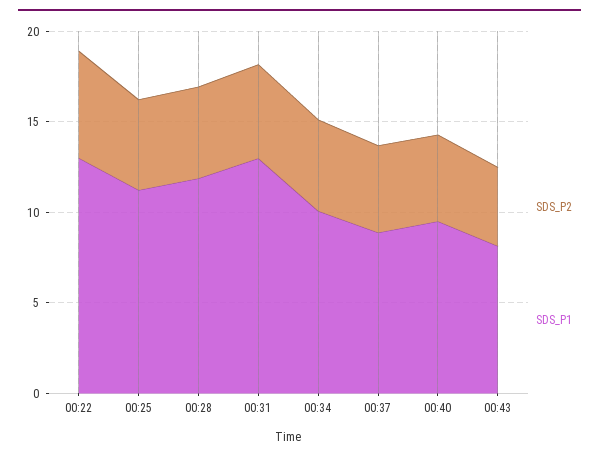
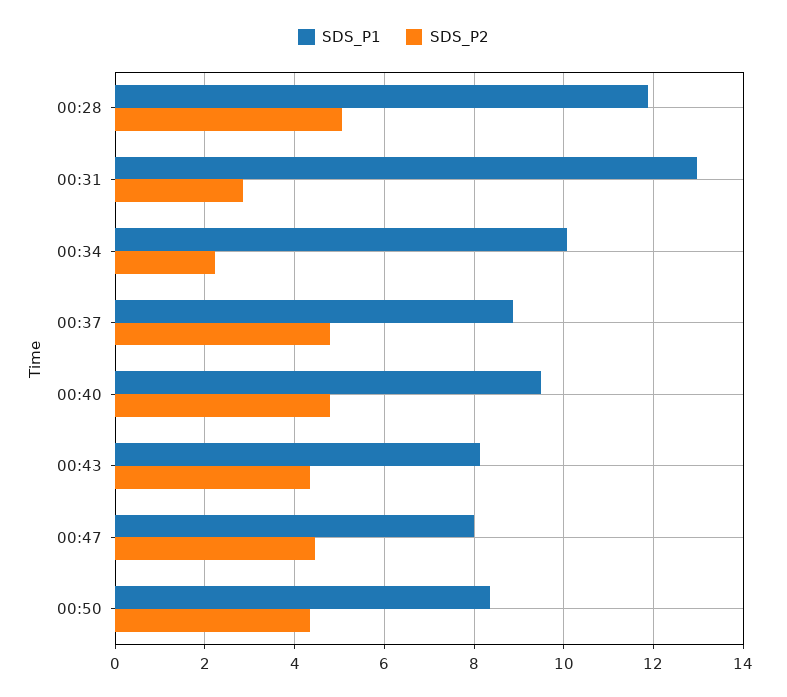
SDS_P2, 00:22: 6 -> none
SDS_P1, 00:22: 13 -> none
SDS_P2, 00:25: 5 -> none
SDS_P1, 00:25: 11 -> none
SDS_P2, 00:31: 5 -> 2.8
SDS_P2, 00:34: 5 -> 2.2
SDS_P1, 00:47: none -> 8
SDS_P2, 00:47: none -> 4.4
SDS_P1, 00:50: none -> 8.4
SDS_P2, 00:50: none -> 4.4

